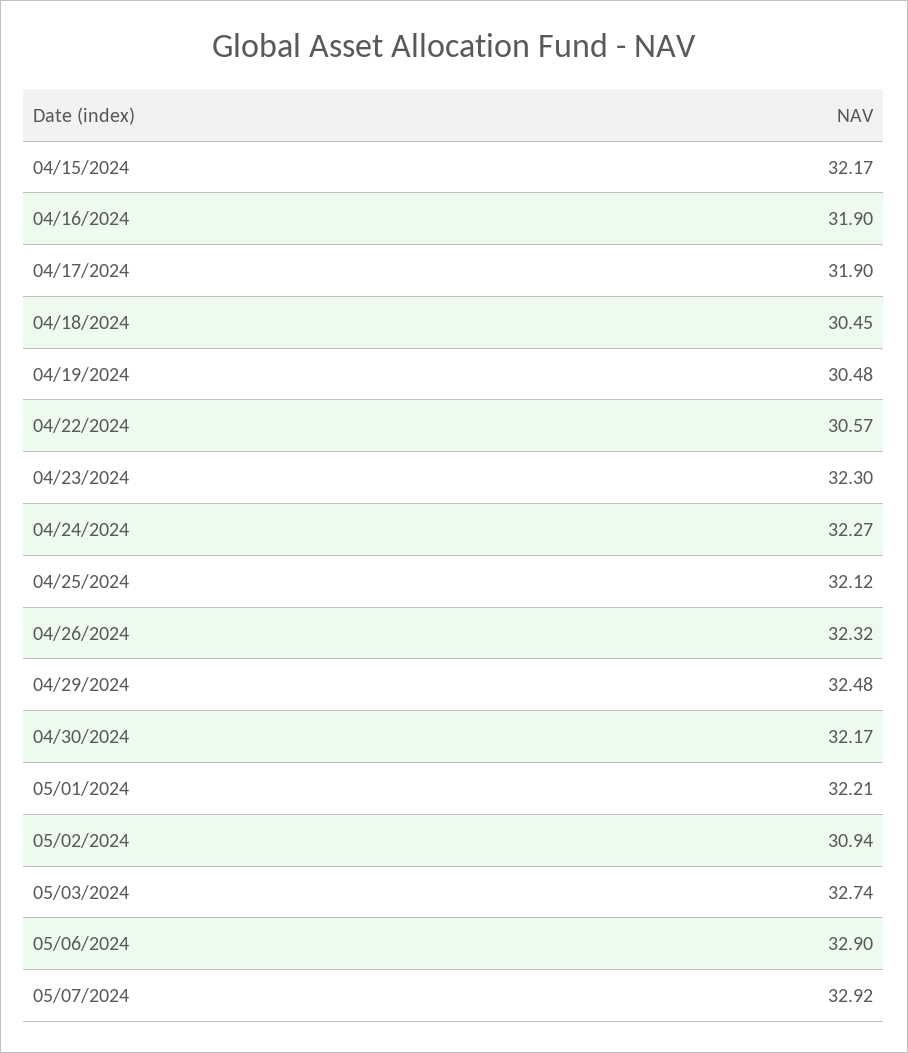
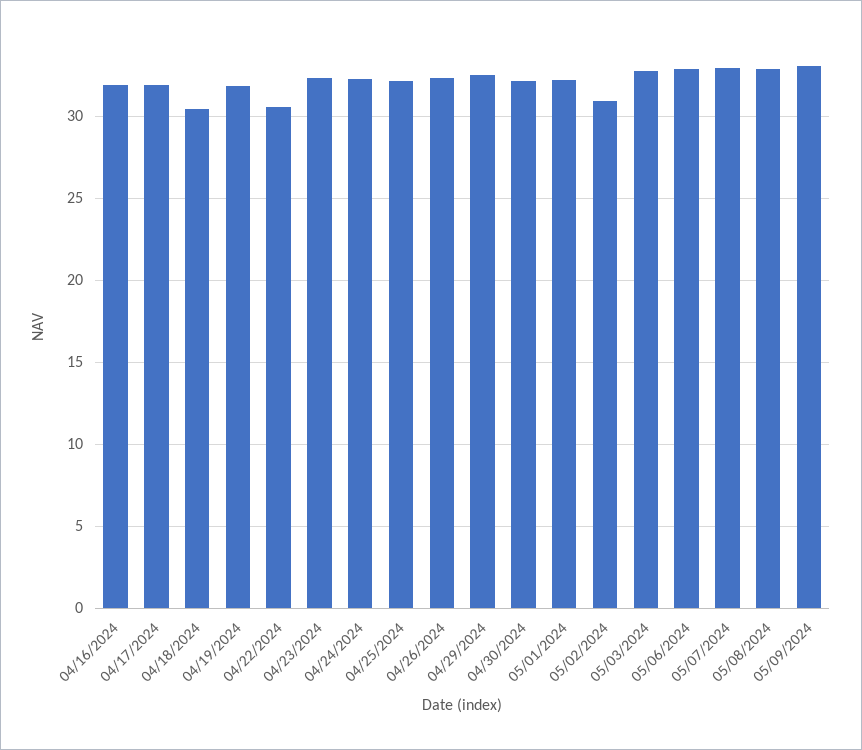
04/15/2024: 32.17 -> none
04/19/2024: 30.48 -> 32
05/08/2024: none -> 33
05/09/2024: none -> 33

